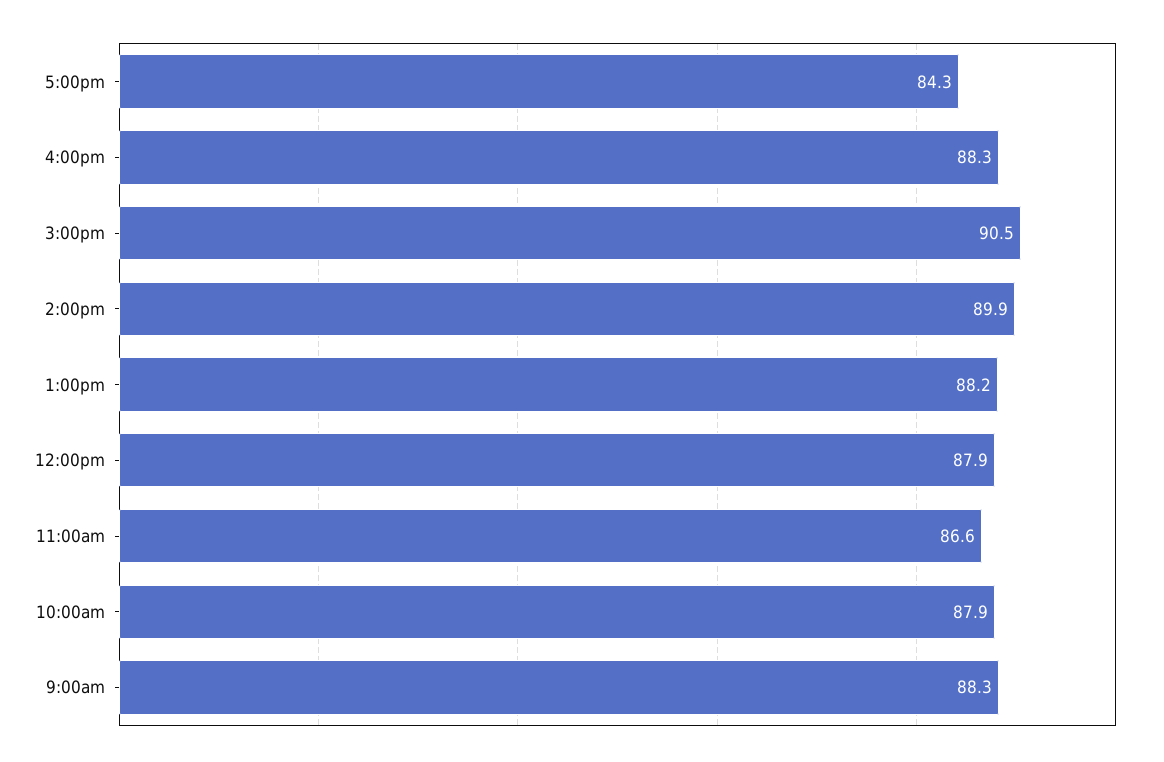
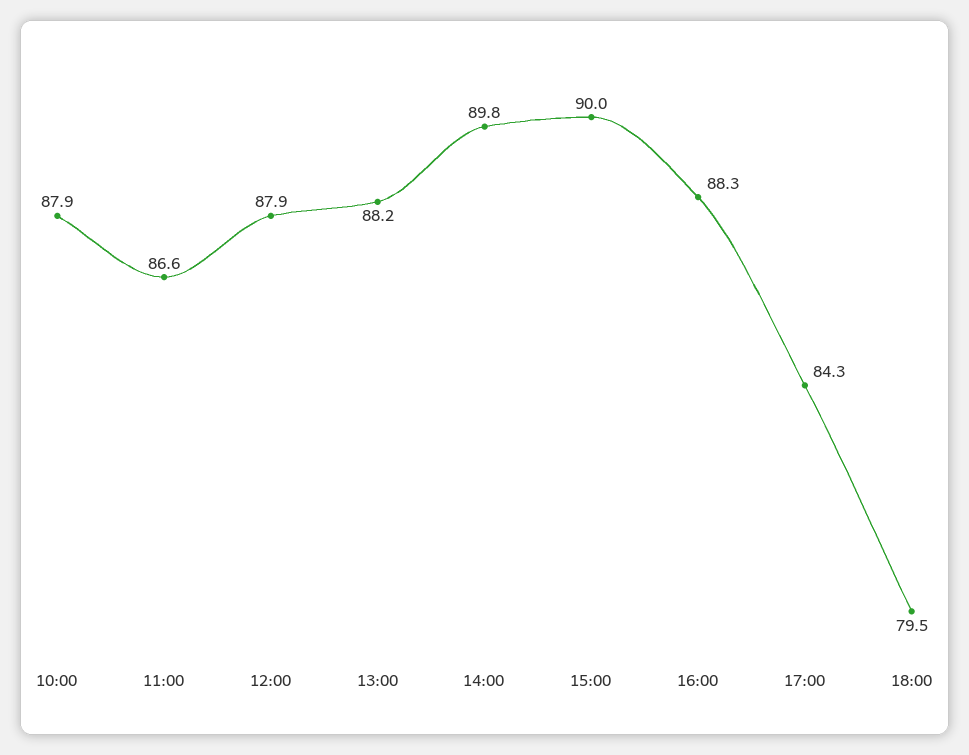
3:00pm: 90.5 -> 90
2:00pm: 89.9 -> 89.8
9:00am: 88.3 -> none
18:00: none -> 79.5

